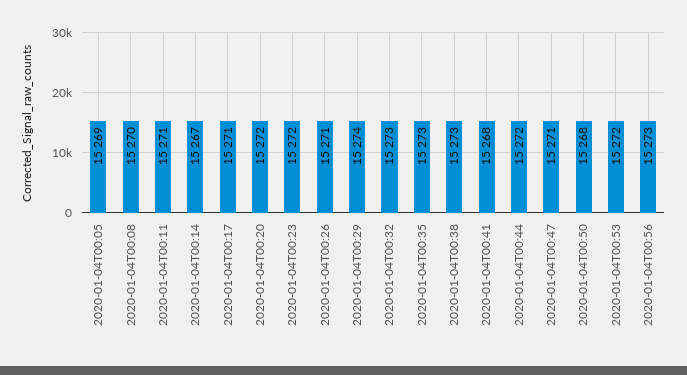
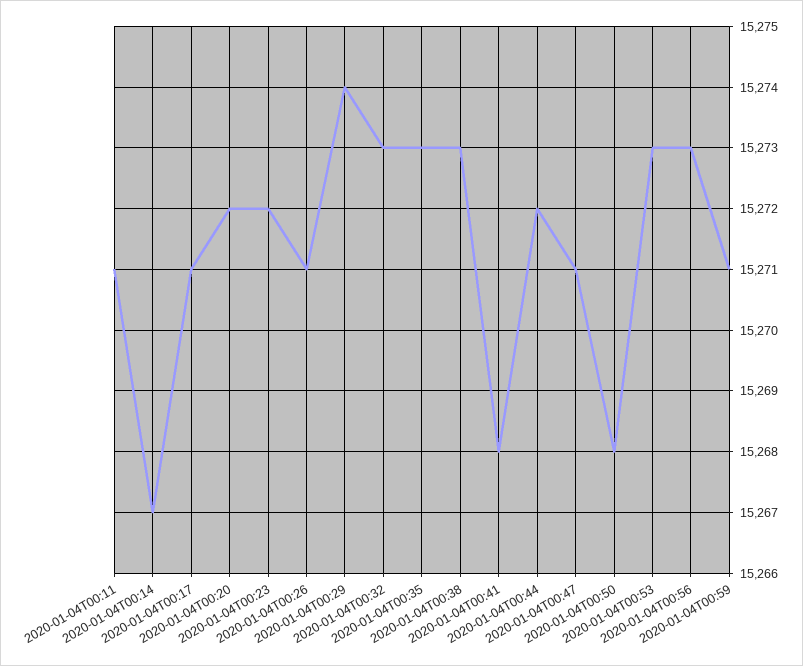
2020-01-04T00:05: 15269 -> none
2020-01-04T00:08: 15270 -> none
2020-01-04T00:53: 15272 -> 15273
2020-01-04T00:59: none -> 15271

